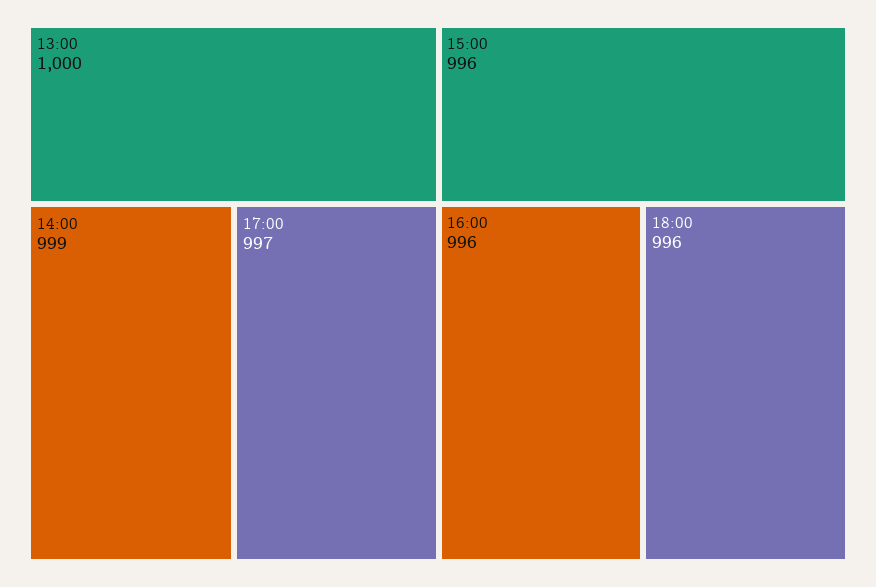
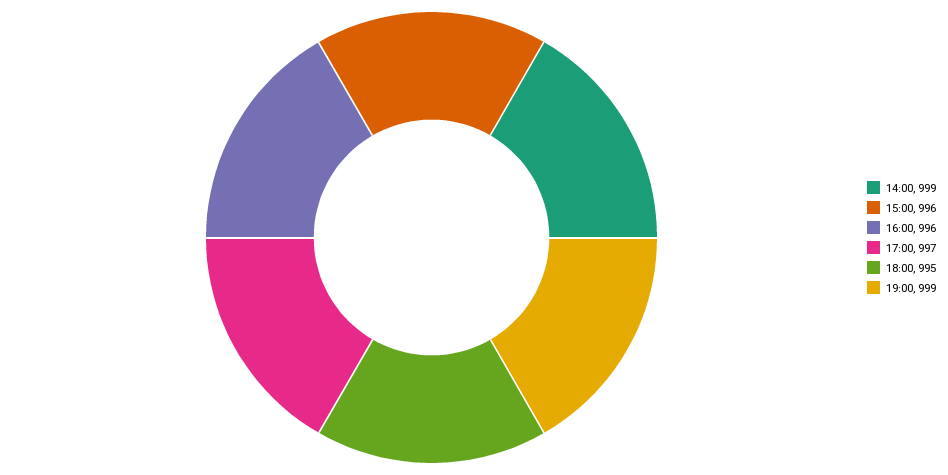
13:00: 1000 -> none
18:00: 996 -> 995
19:00: none -> 999

